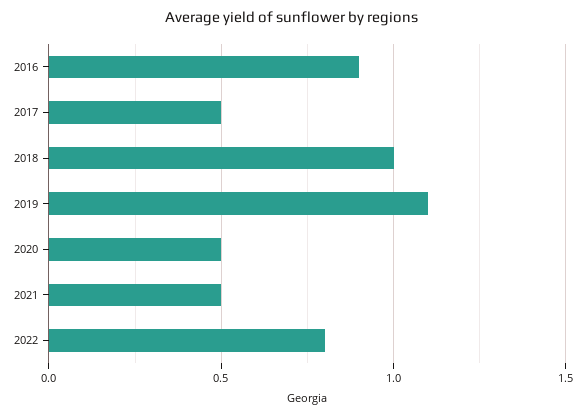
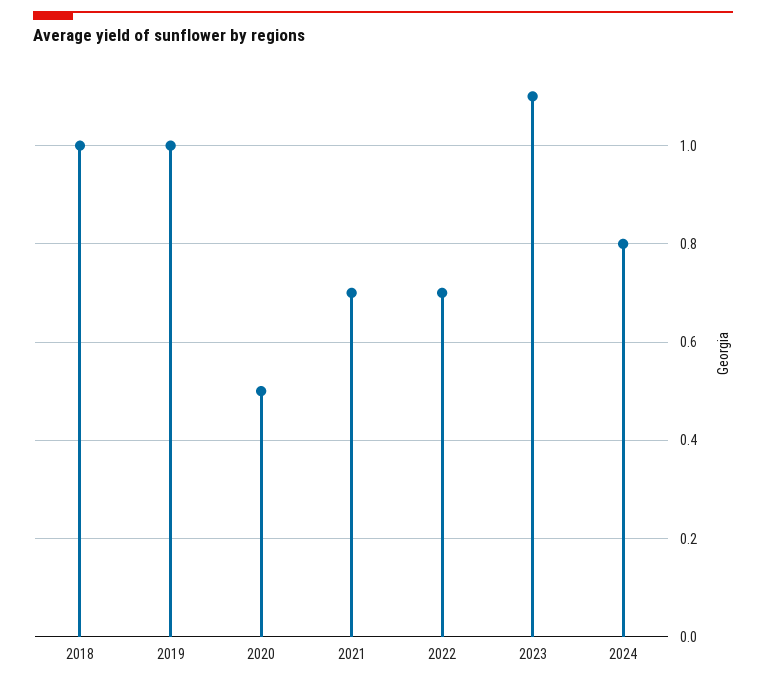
2016: 0.9 -> none
2017: 0.5 -> none
2019: 1.1 -> 1
2021: 0.5 -> 0.7
2022: 0.8 -> 0.7
2023: none -> 1.1
2024: none -> 0.8

